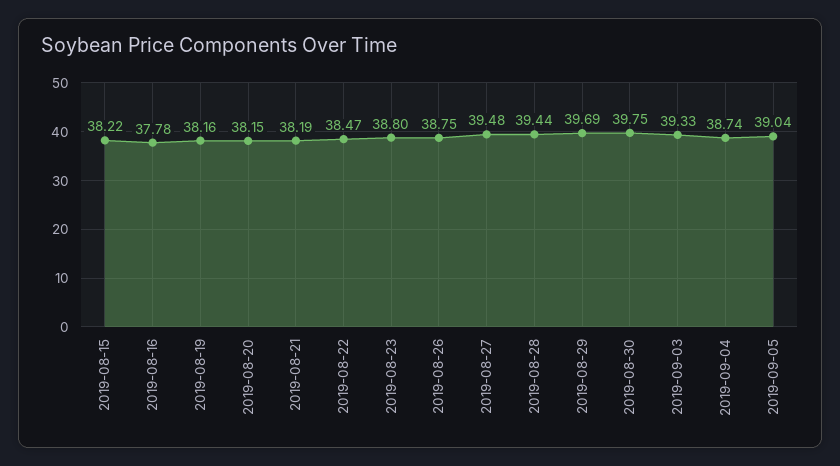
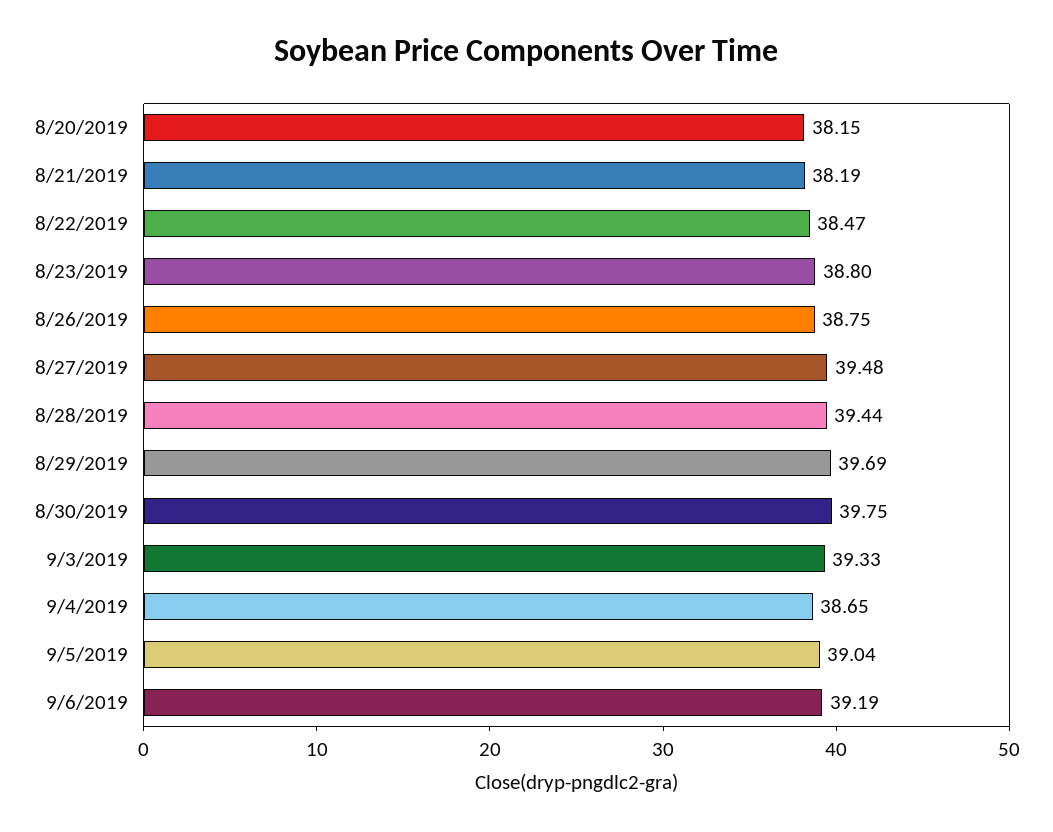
2019-08-15: 38.22 -> none
2019-08-16: 37.78 -> none
2019-08-19: 38.16 -> none
2019-09-04: 38.74 -> 38.65
9/6/2019: none -> 39.19

